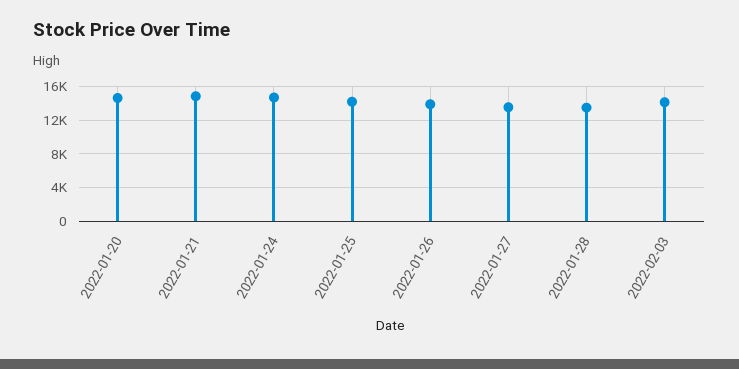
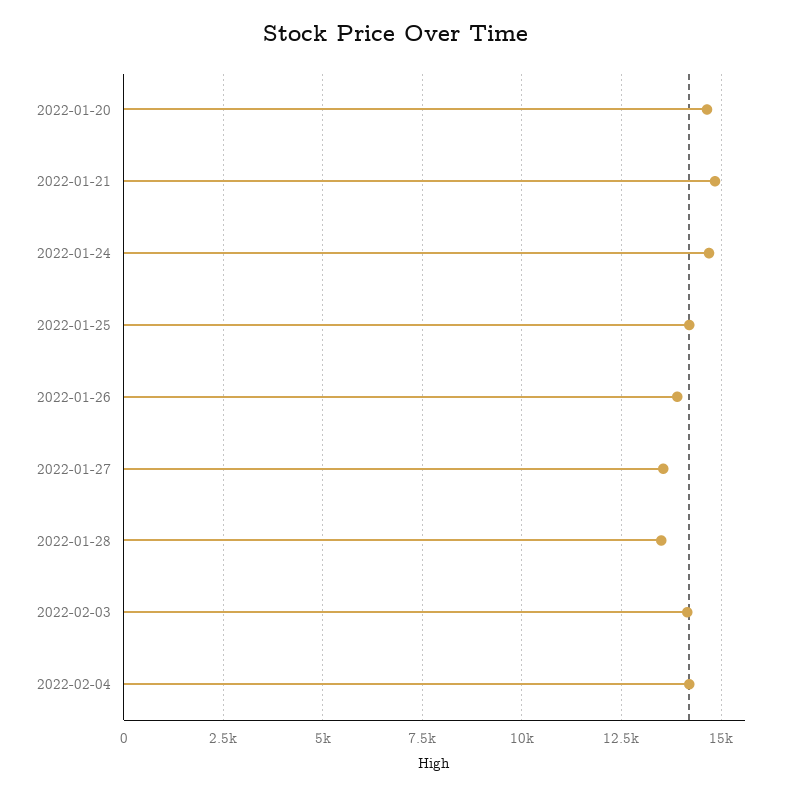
2022-02-04: none -> 14250

